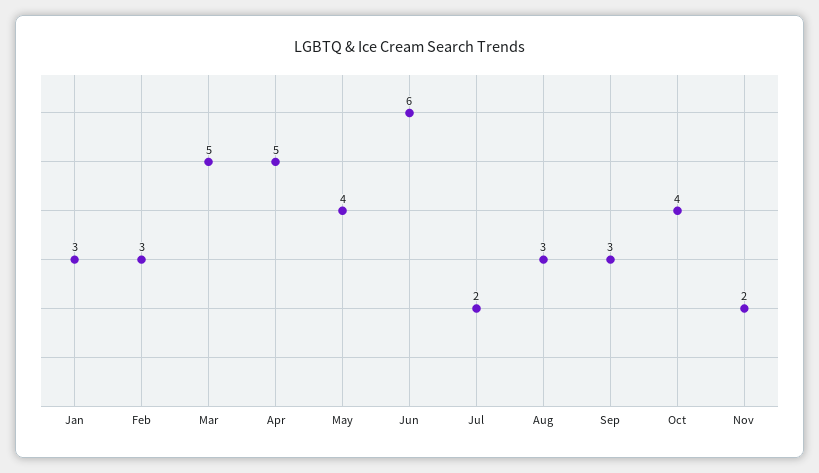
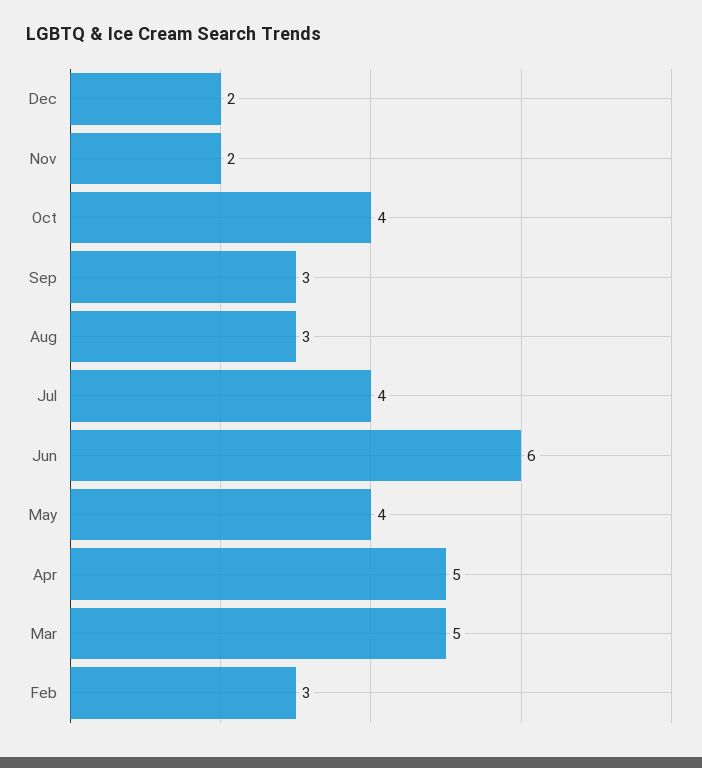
Jan: 3 -> none
Jul: 2 -> 4
Dec: none -> 2

